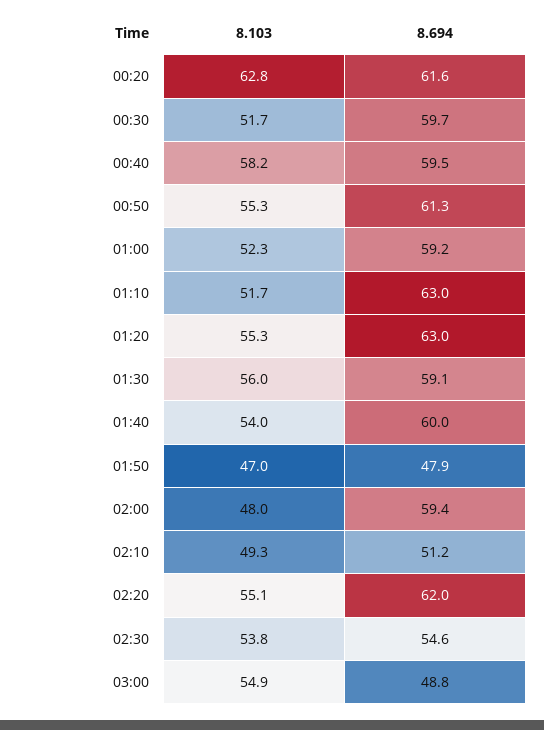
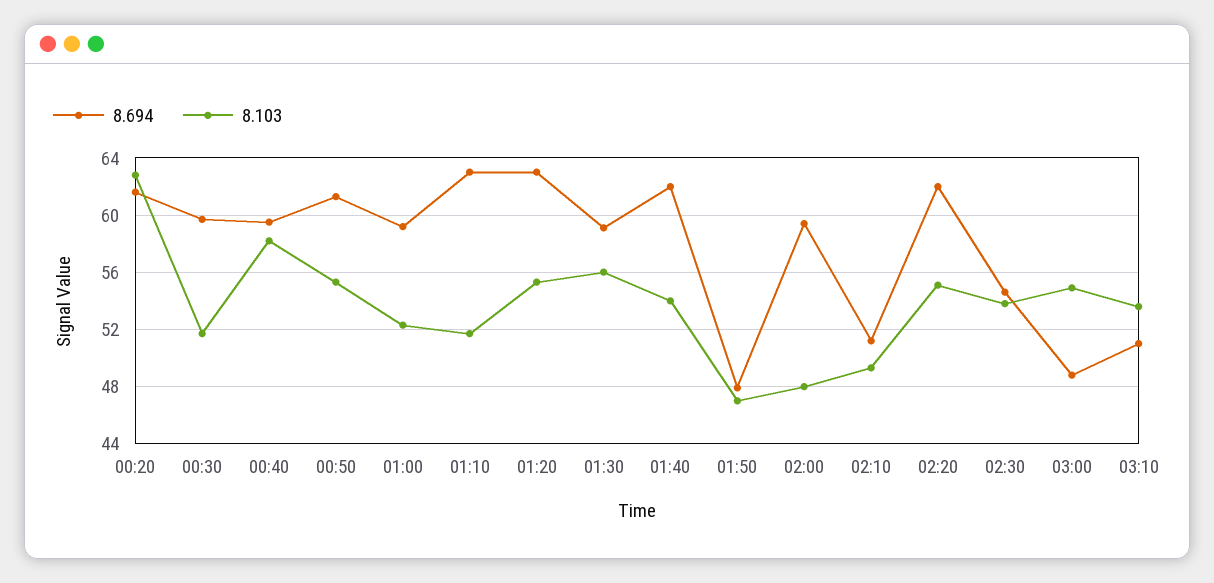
8.694, 01:40: 60 -> 62
8.694, 03:10: none -> 51
8.103, 03:10: none -> 53.5

